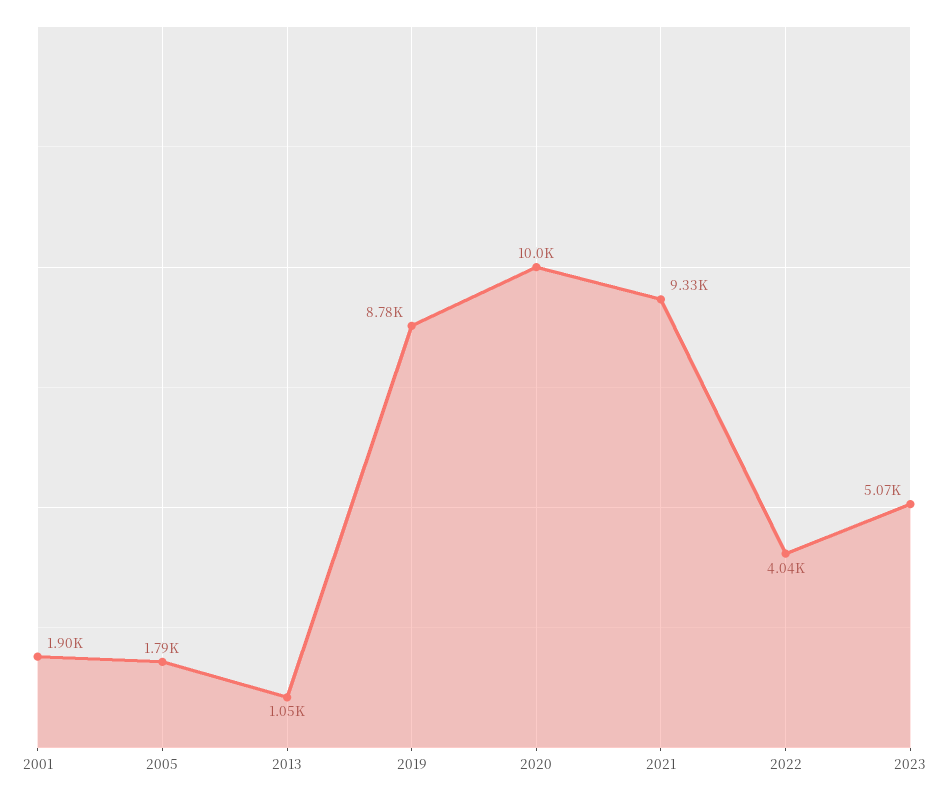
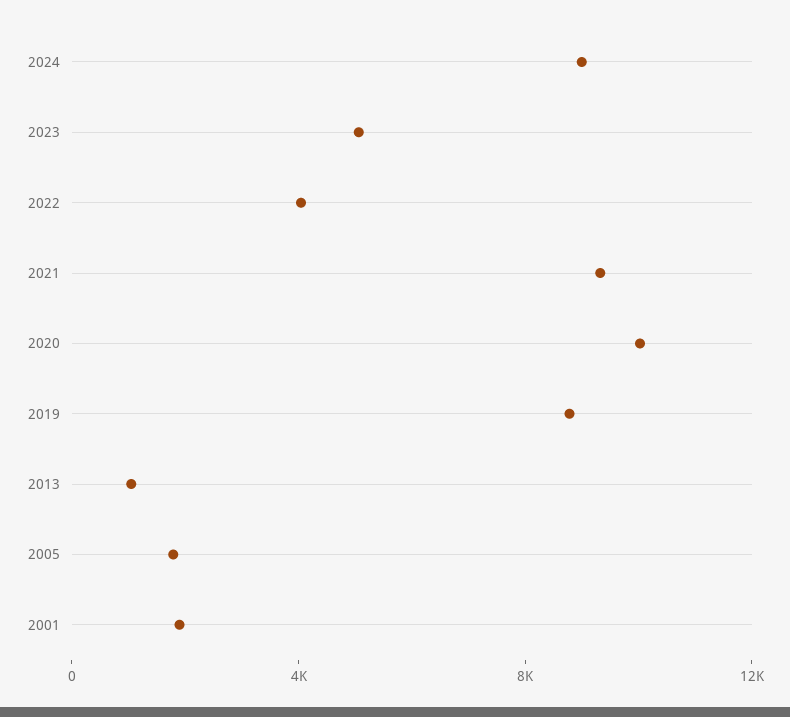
2024: none -> 9000

